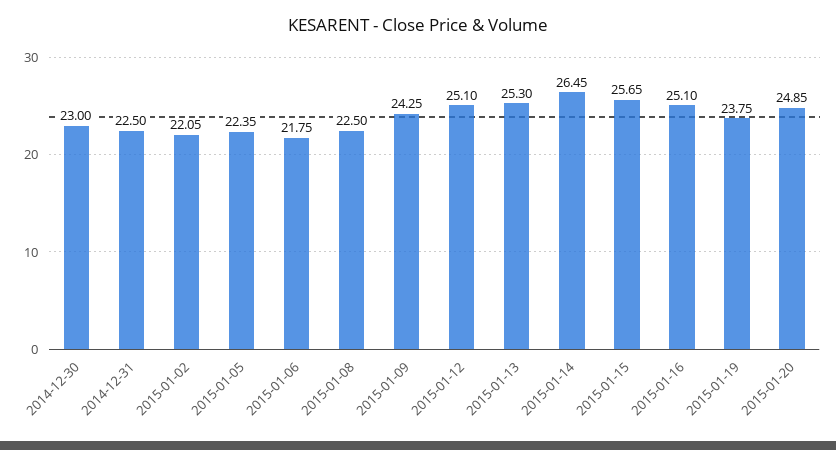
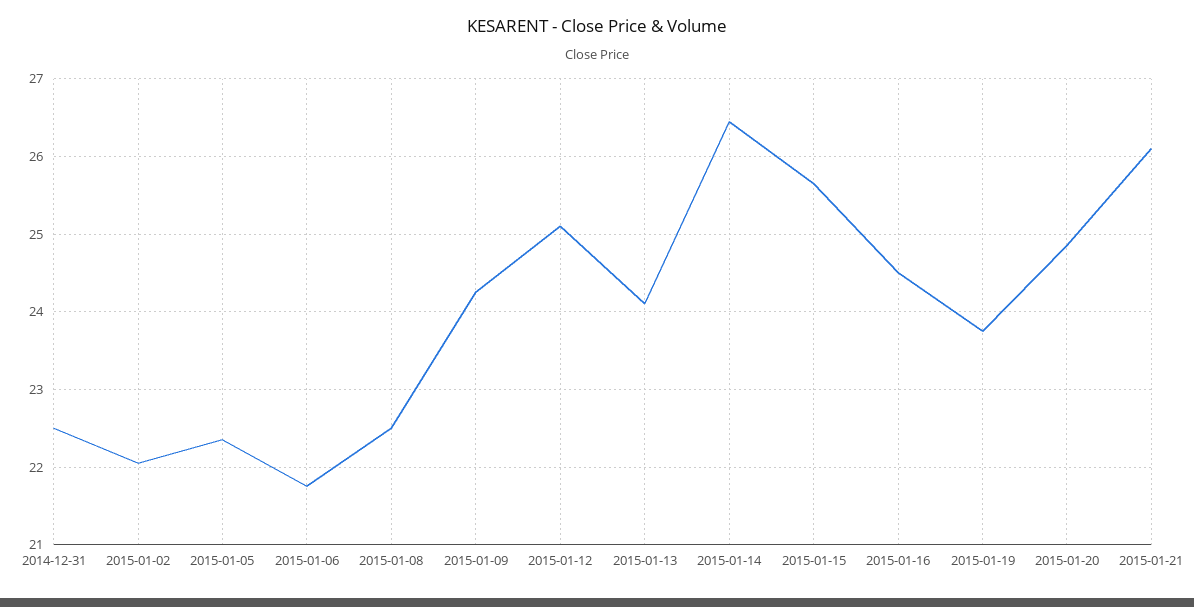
2014-12-30: 23 -> none
2015-01-13: 25.3 -> 24.1
2015-01-16: 25.1 -> 24.5
2015-01-21: none -> 26.1

